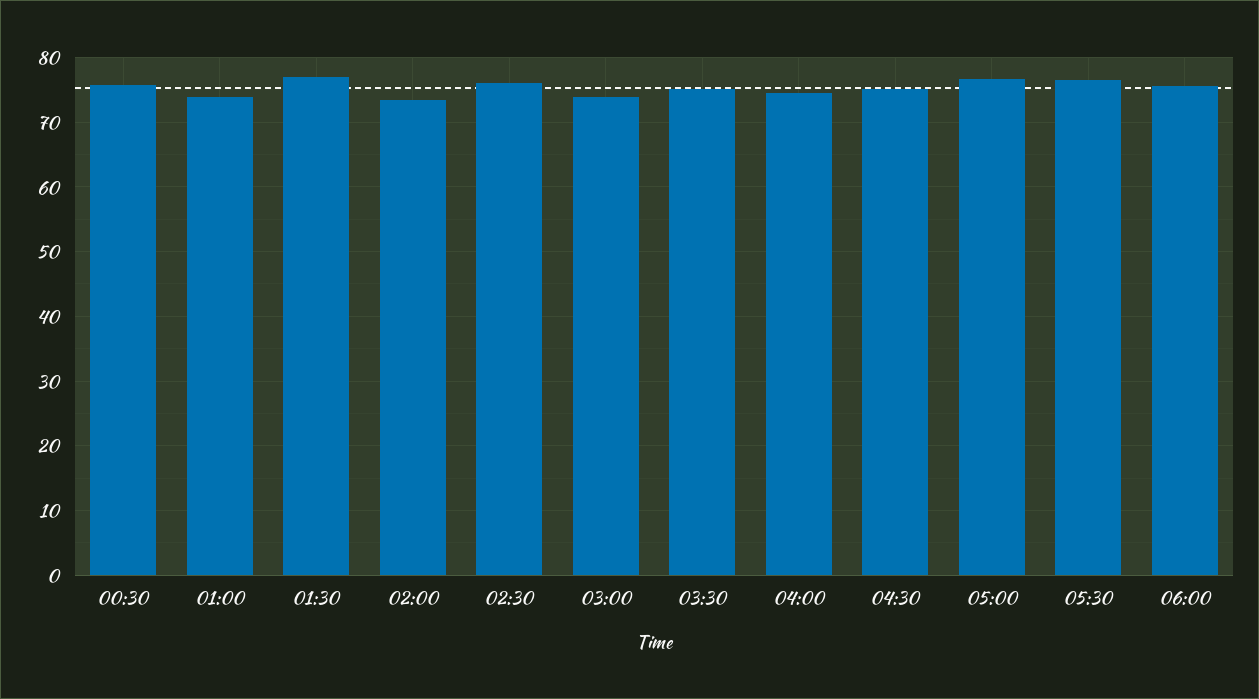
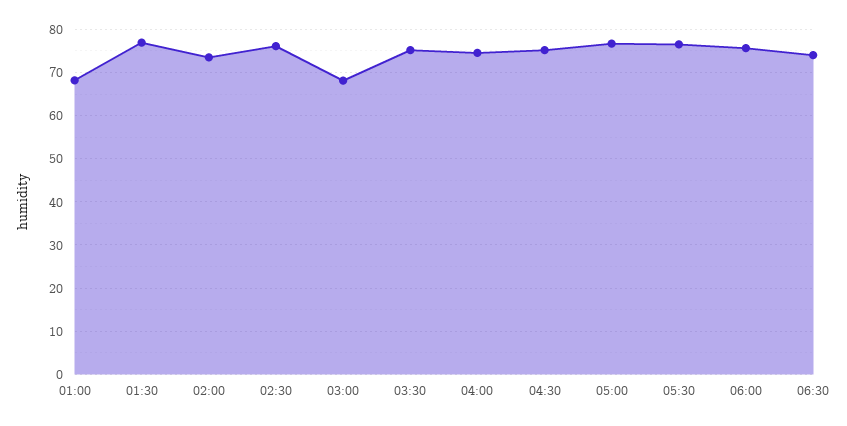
00:30: 76 -> none
01:00: 74 -> 68
03:00: 74 -> 68
06:30: none -> 74

